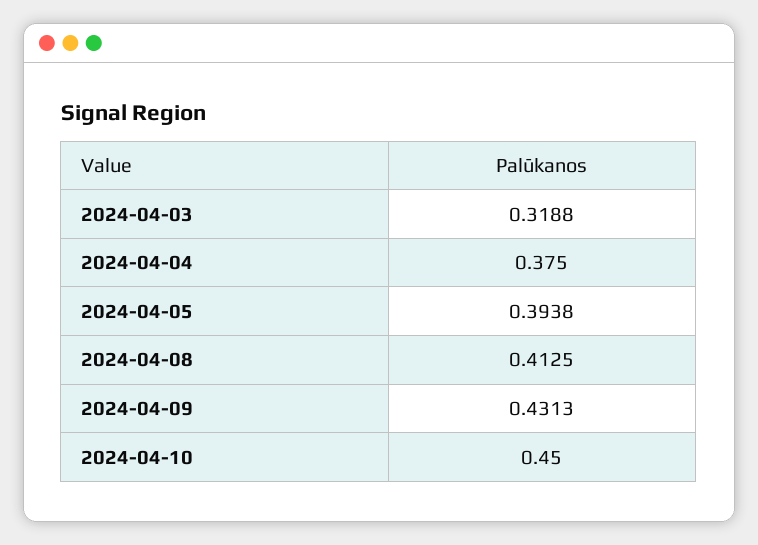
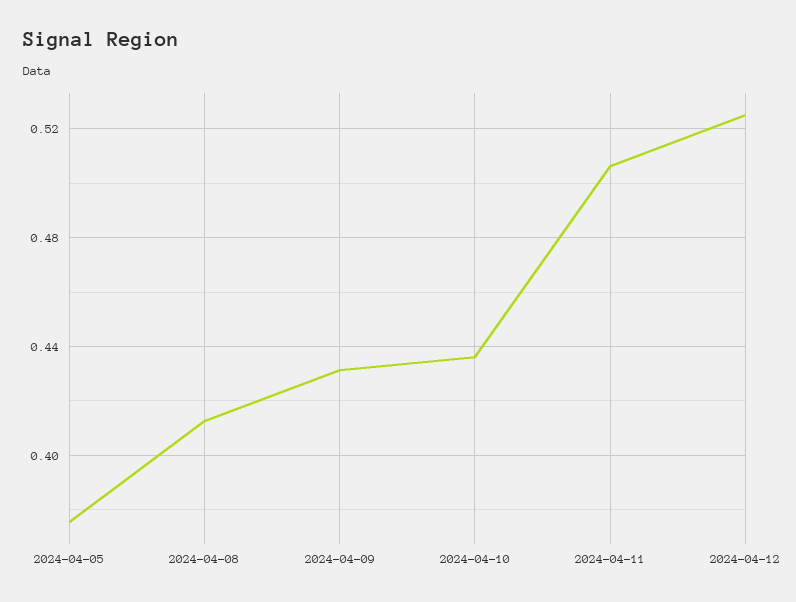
2024-04-03: 0.3188 -> none
2024-04-04: 0.375 -> none
2024-04-05: 0.3938 -> 0.375
2024-04-10: 0.45 -> 0.435
2024-04-11: none -> 0.505
2024-04-12: none -> 0.525

